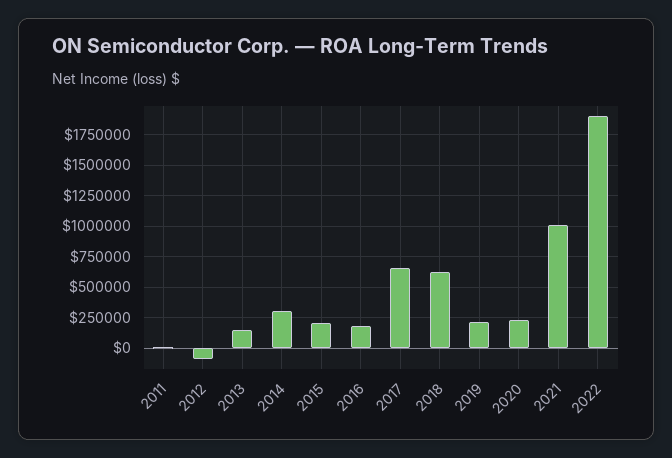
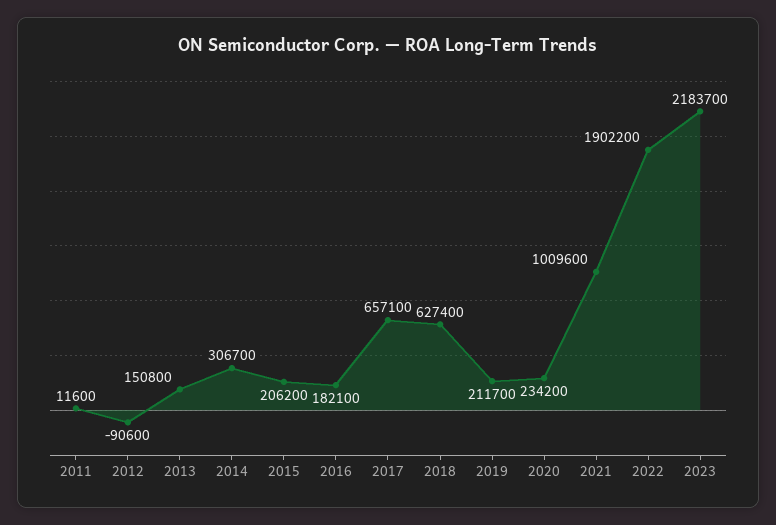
2023: none -> 2183700

